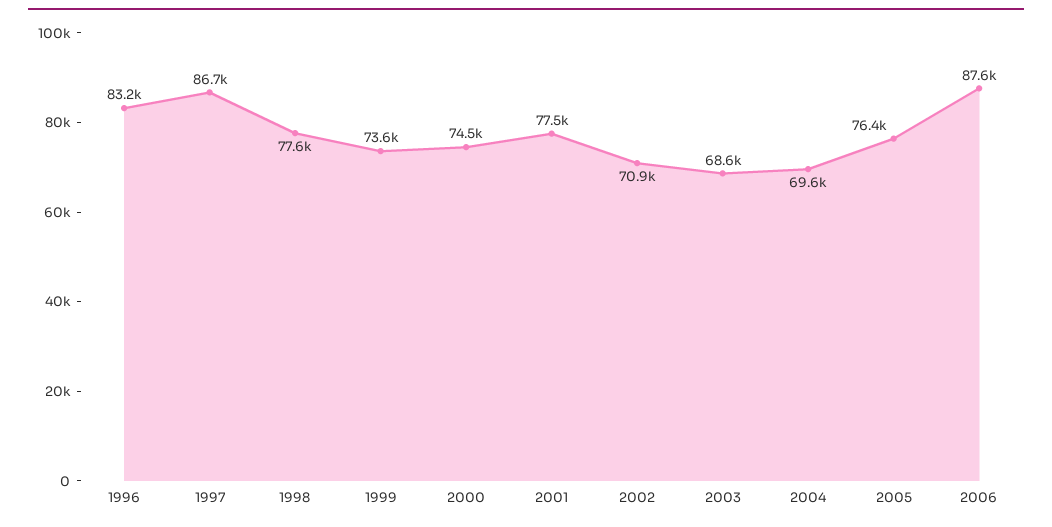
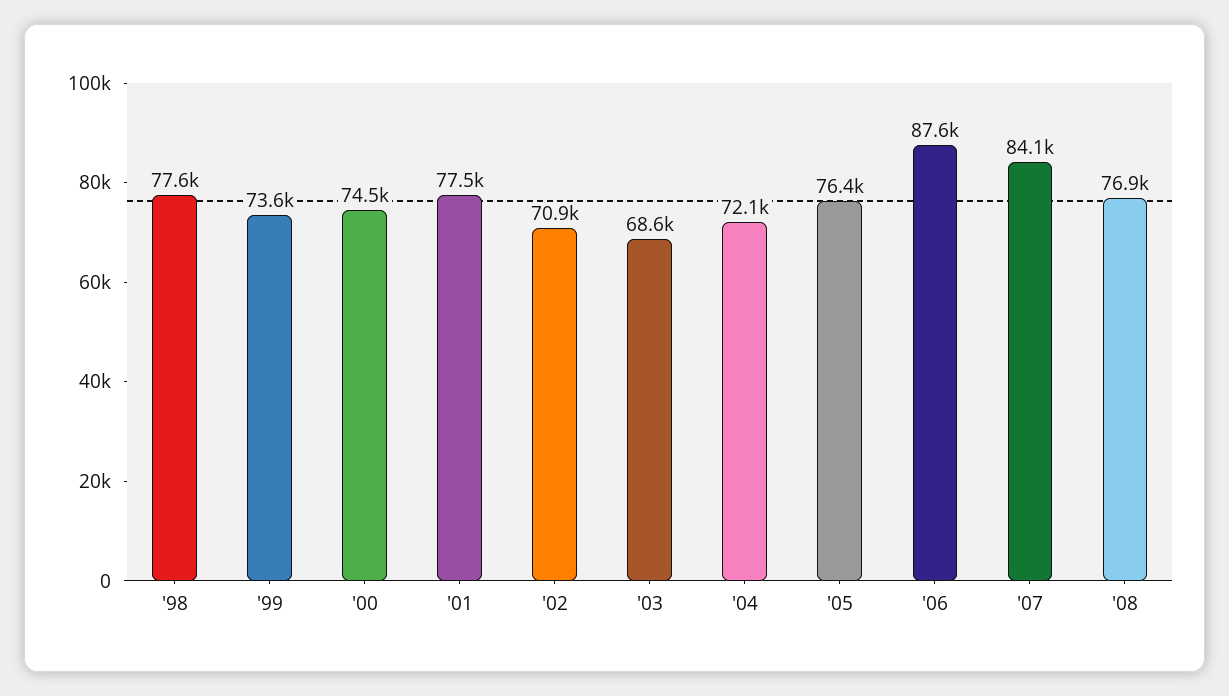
1996: 83200 -> none
1997: 86700 -> none
2004: 69600 -> 72100
'07: none -> 84100
'08: none -> 76900

